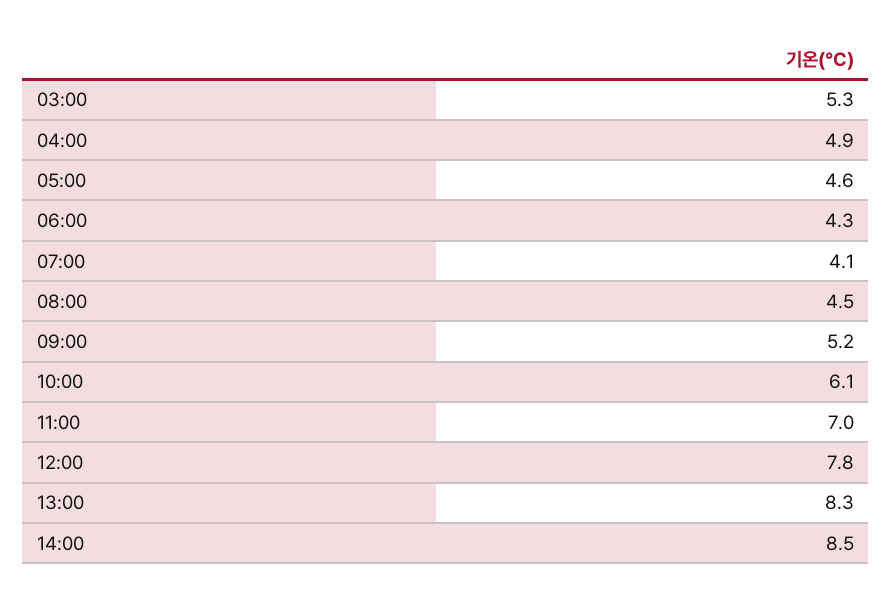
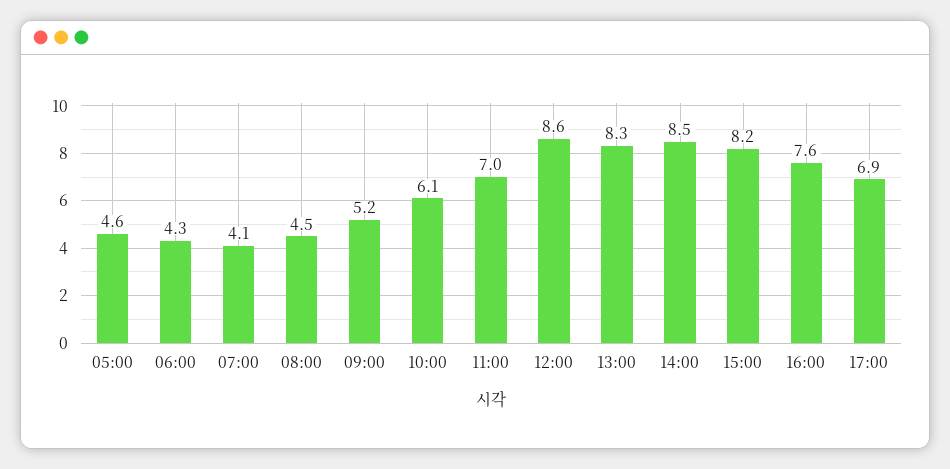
03:00: 5.3 -> none
04:00: 4.9 -> none
12:00: 7.8 -> 8.6
15:00: none -> 8.2
16:00: none -> 7.6
17:00: none -> 6.9

